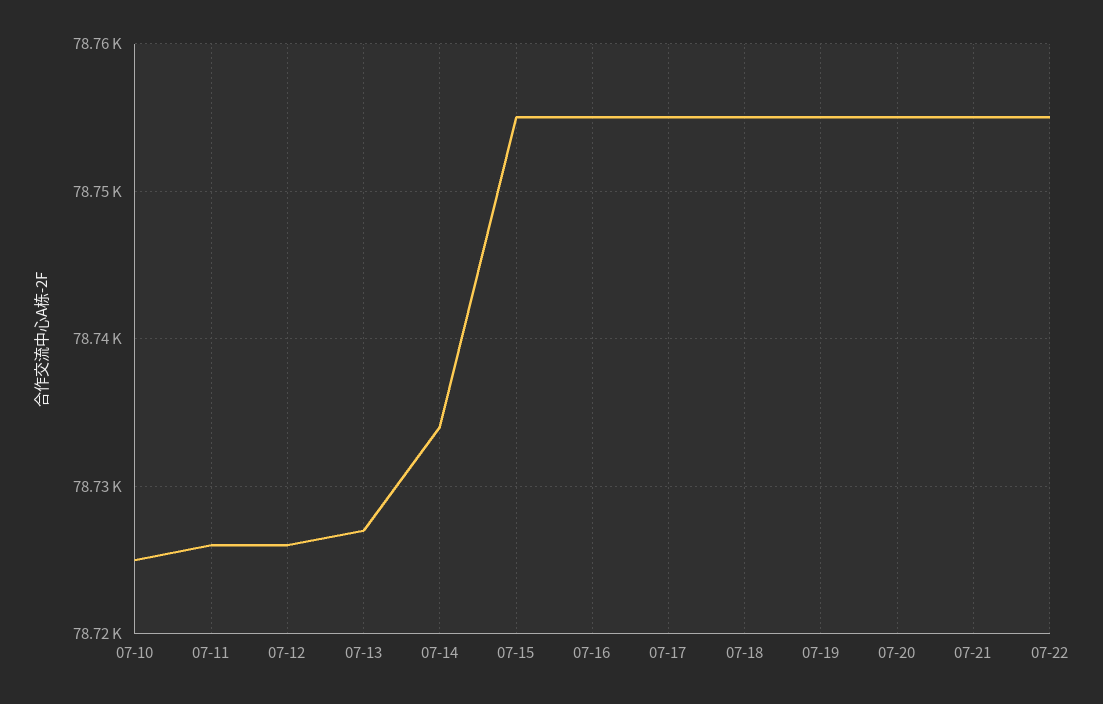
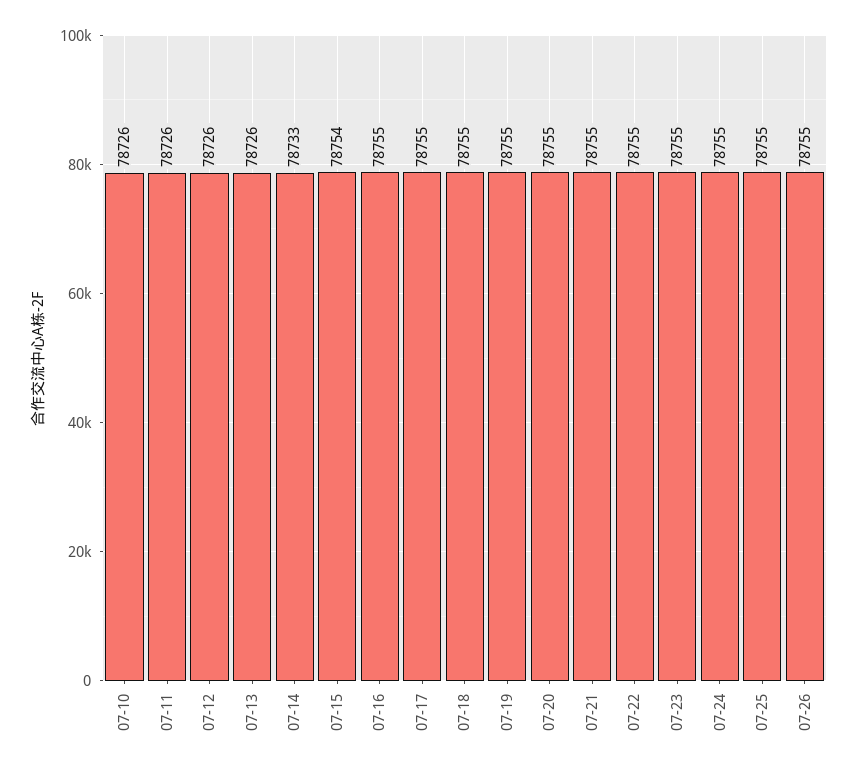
07-10: 78725 -> 78726
07-13: 78727 -> 78726
07-14: 78734 -> 78733
07-15: 78755 -> 78754
07-23: none -> 78755
07-24: none -> 78755
07-25: none -> 78755
07-26: none -> 78755

